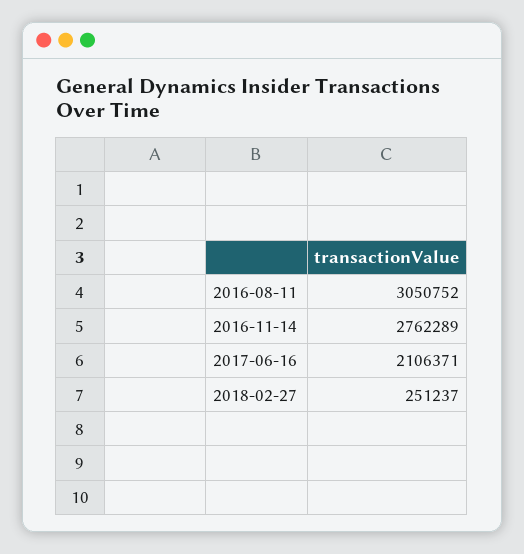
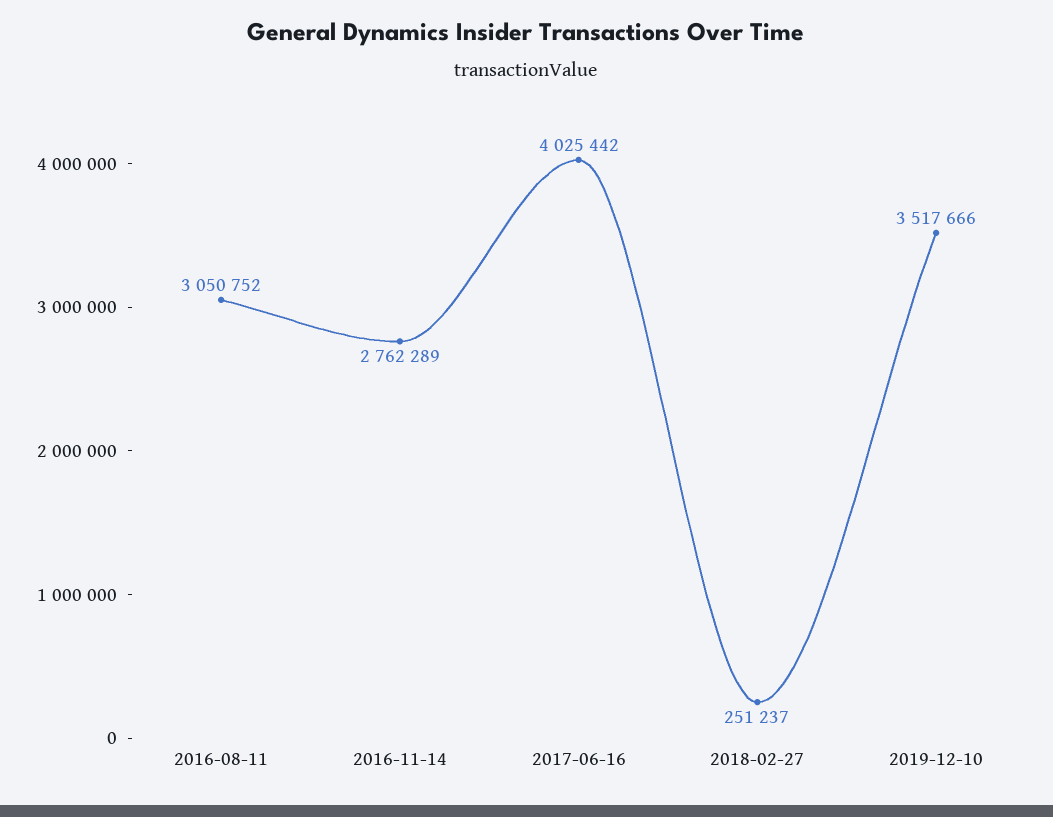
2017-06-16: 2106371 -> 4025442
2019-12-10: none -> 3517666

